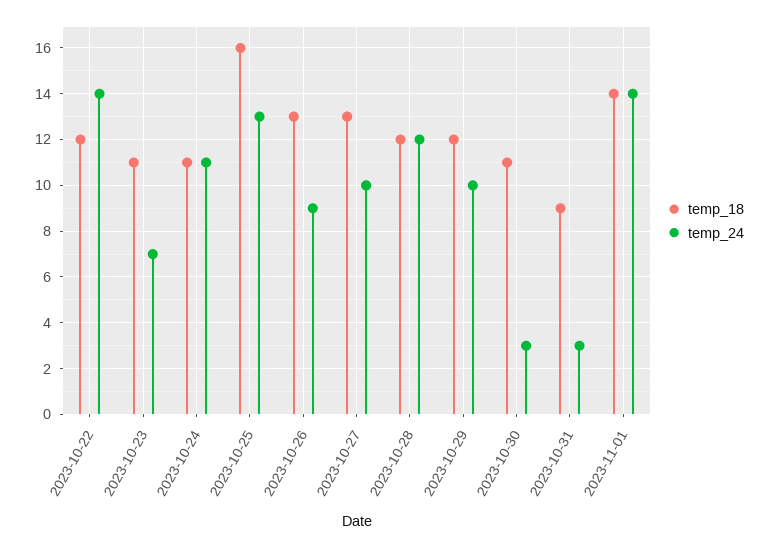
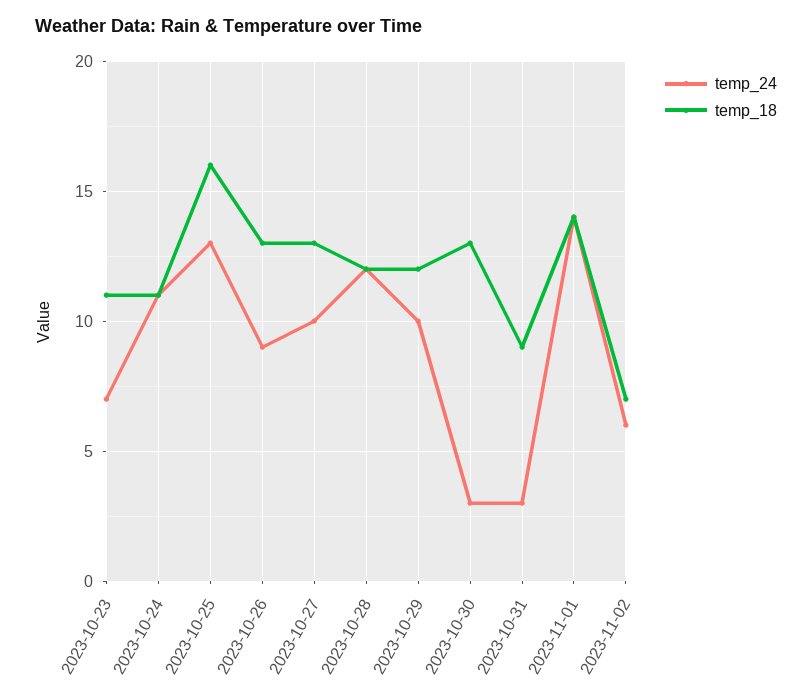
temp_18, 2023-10-22: 12 -> none
temp_24, 2023-10-22: 14 -> none
temp_18, 2023-10-30: 11 -> 13
temp_24, 2023-11-02: none -> 6
temp_18, 2023-11-02: none -> 7

